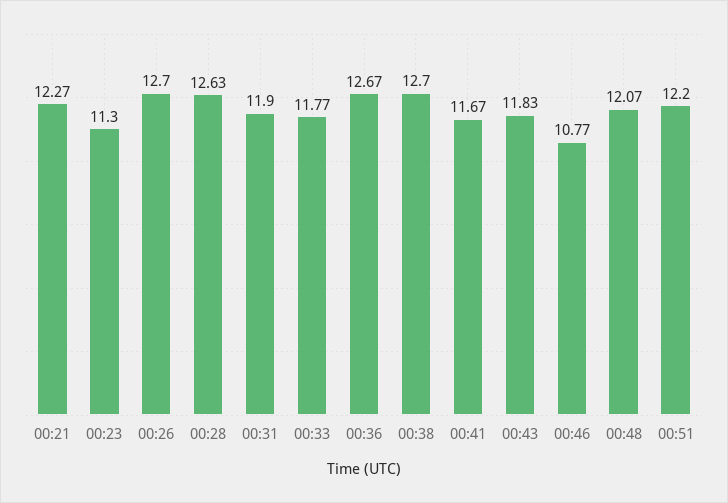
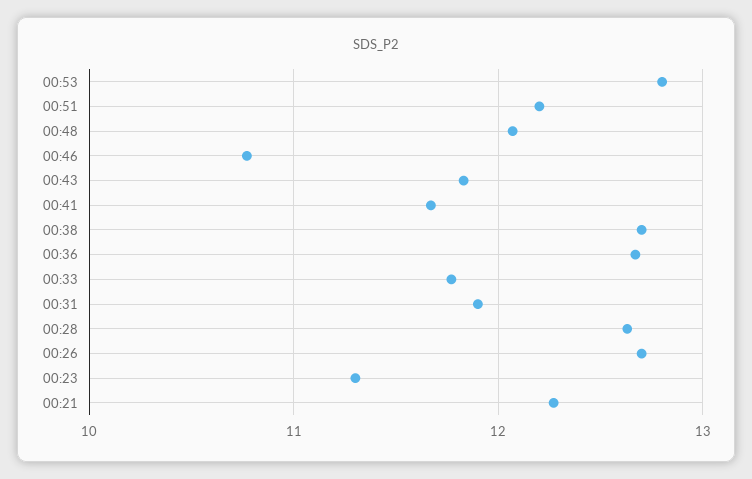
00:53: none -> 12.8

